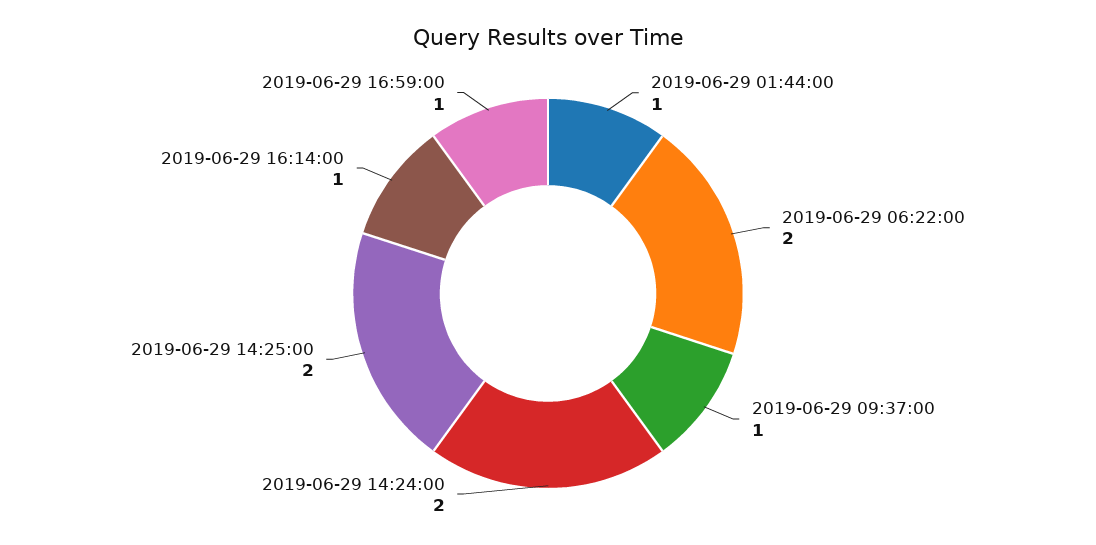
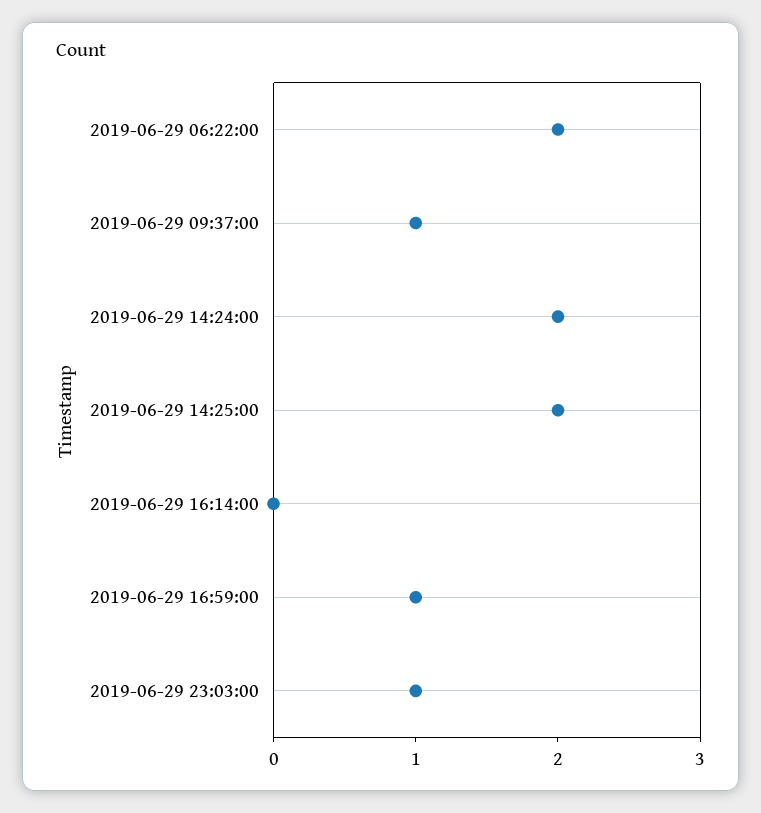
2019-06-29 01:44:00: 1 -> none
2019-06-29 16:14:00: 1 -> 0
2019-06-29 23:03:00: none -> 1

